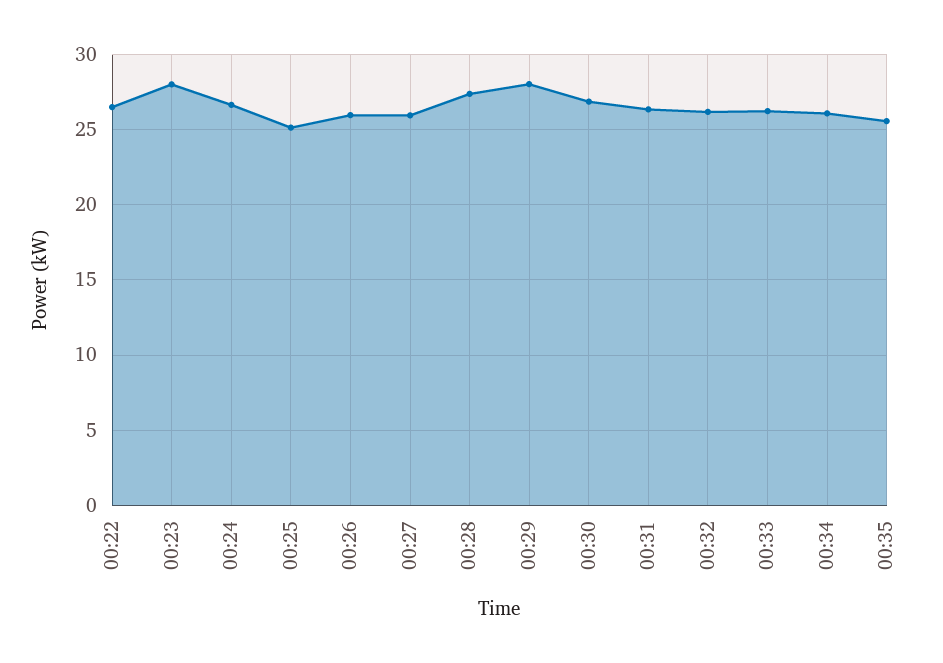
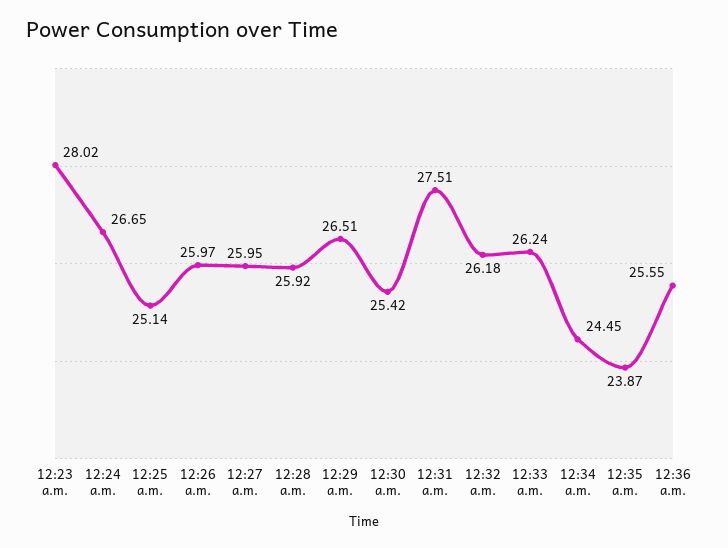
00:22: 26.5 -> none
00:28: 27.5 -> 25.92
00:29: 28 -> 26.51
00:30: 27 -> 25.42
00:31: 26.5 -> 27.51
00:34: 26 -> 24.45
00:35: 25.5 -> 23.87
12:36 a.m.: none -> 25.55

